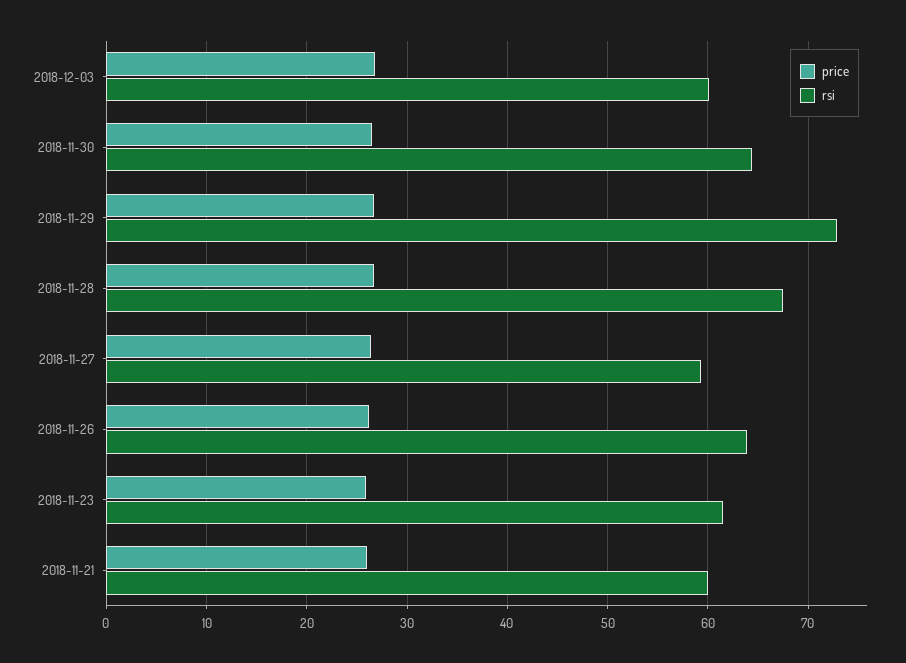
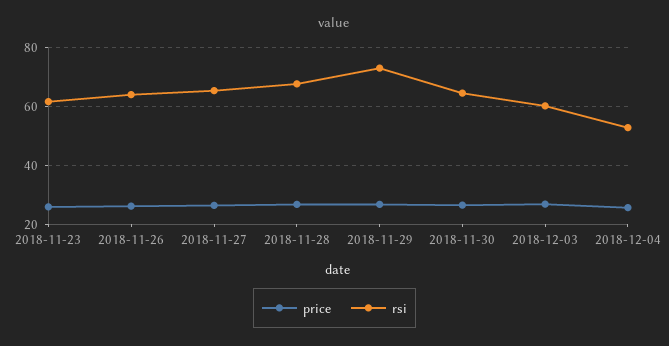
rsi, 2018-11-27: 59 -> 65
price, 2018-11-21: 26 -> none
rsi, 2018-11-21: 60 -> none
price, 2018-12-04: none -> 25
rsi, 2018-12-04: none -> 52.5

